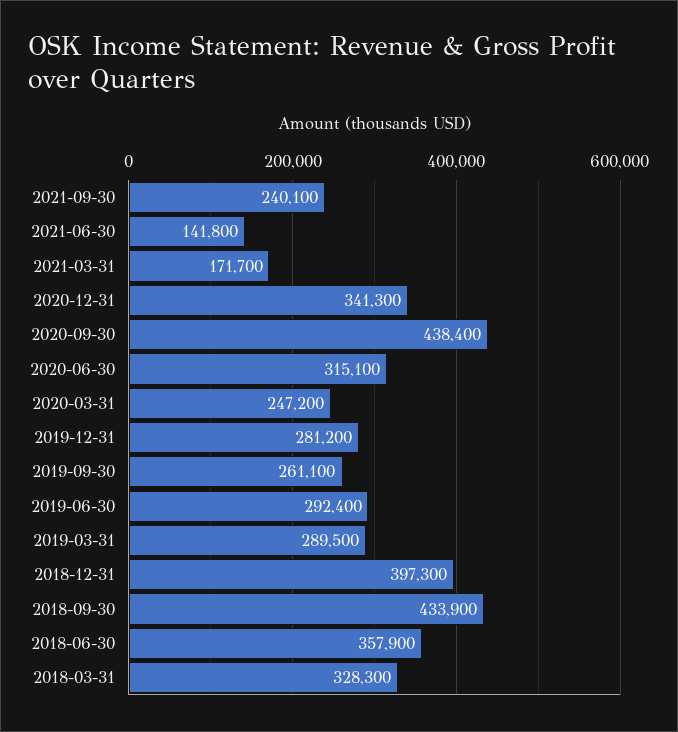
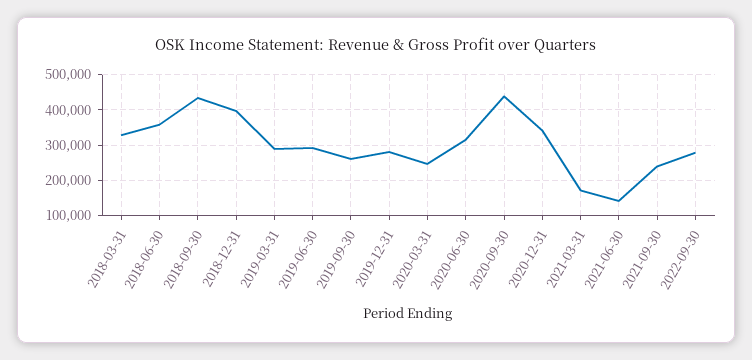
2022-09-30: none -> 280000

